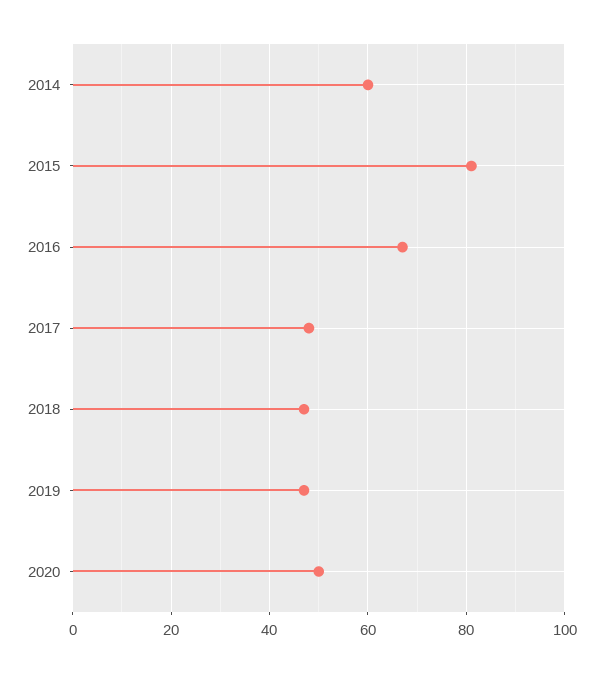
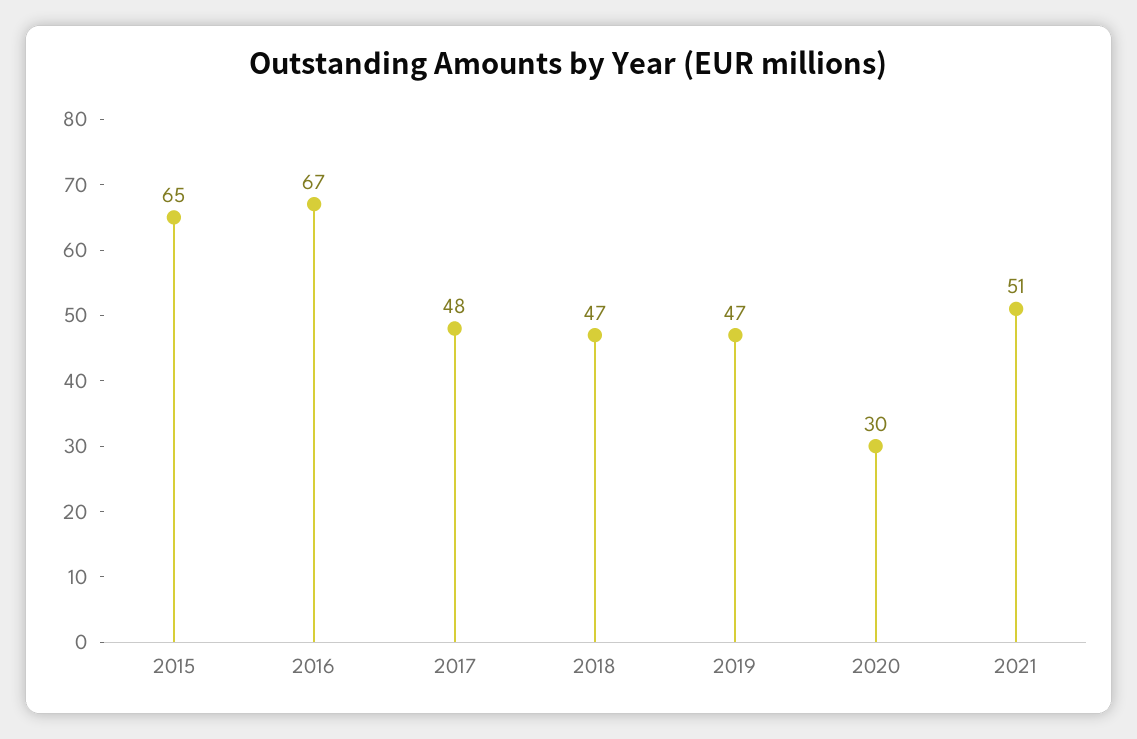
2014: 60 -> none
2015: 80 -> 65
2020: 50 -> 30
2021: none -> 51

